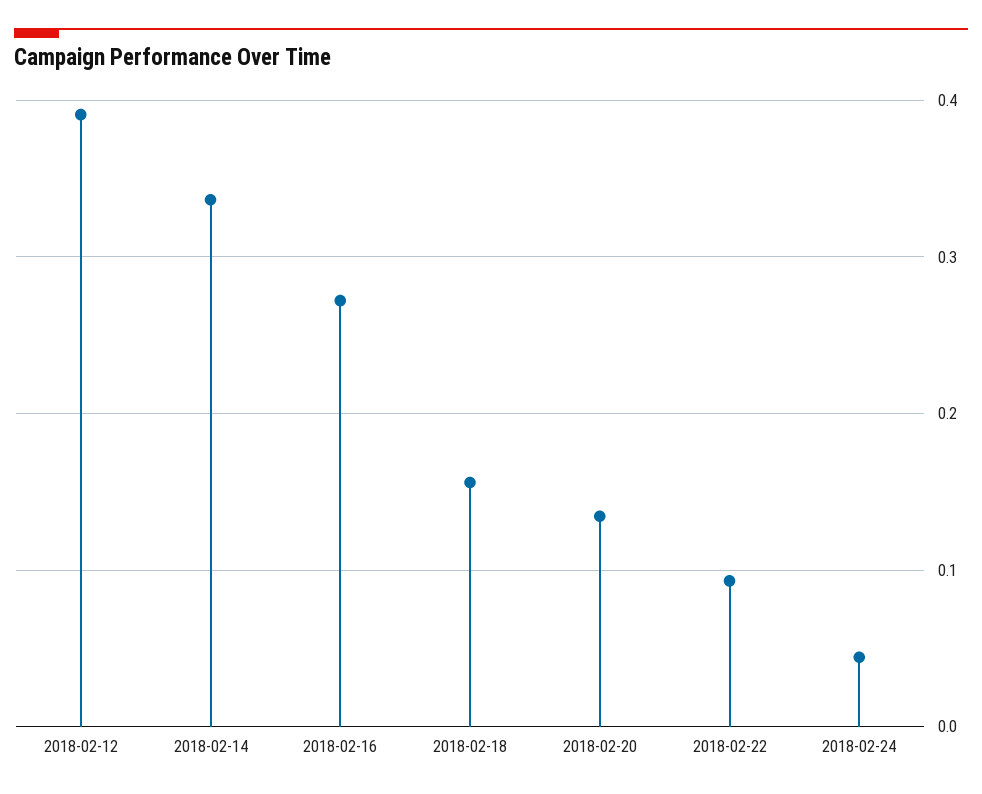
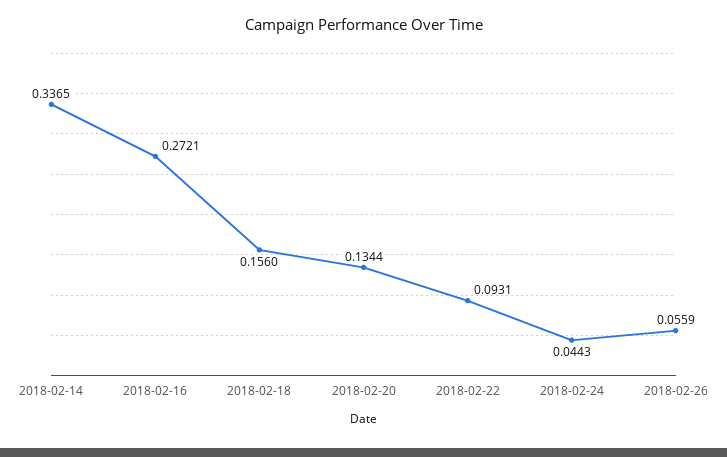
2018-02-12: 0.39 -> none
2018-02-26: none -> 0.0559

